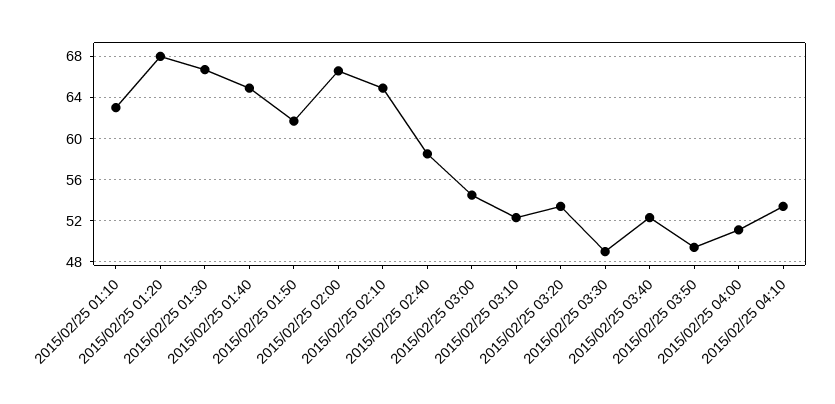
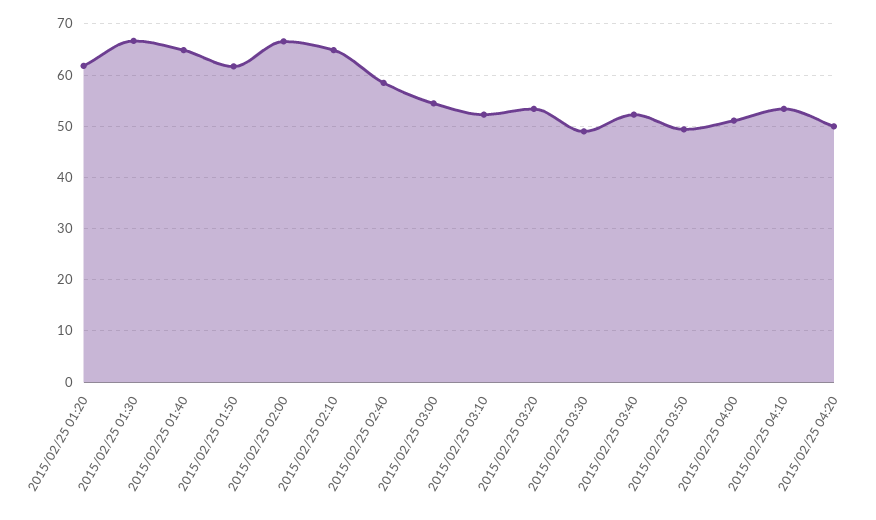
2015/02/25 01:10: 63 -> none
2015/02/25 01:20: 68 -> 62
2015/02/25 04:20: none -> 50

